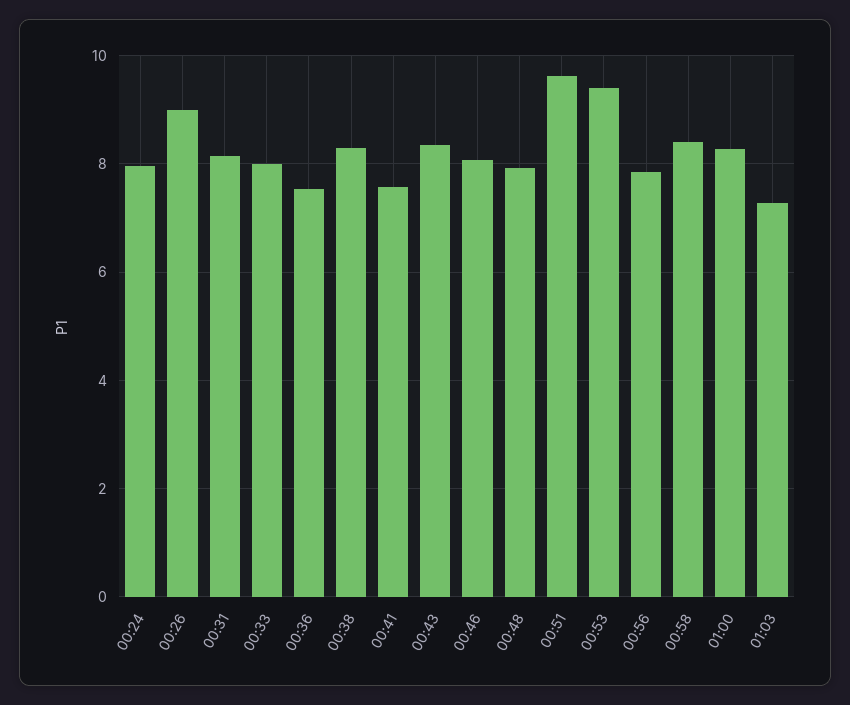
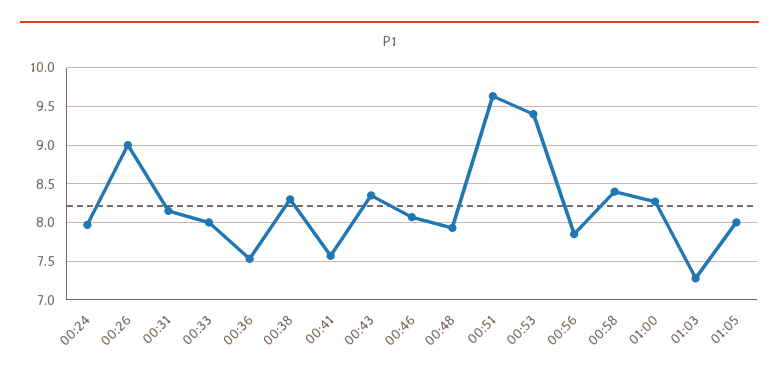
01:05: none -> 8

